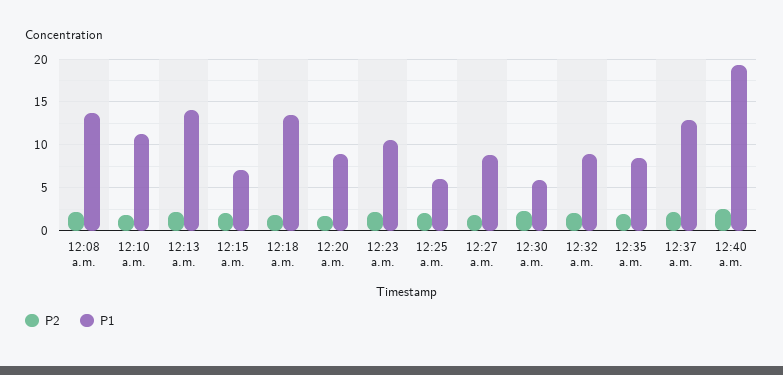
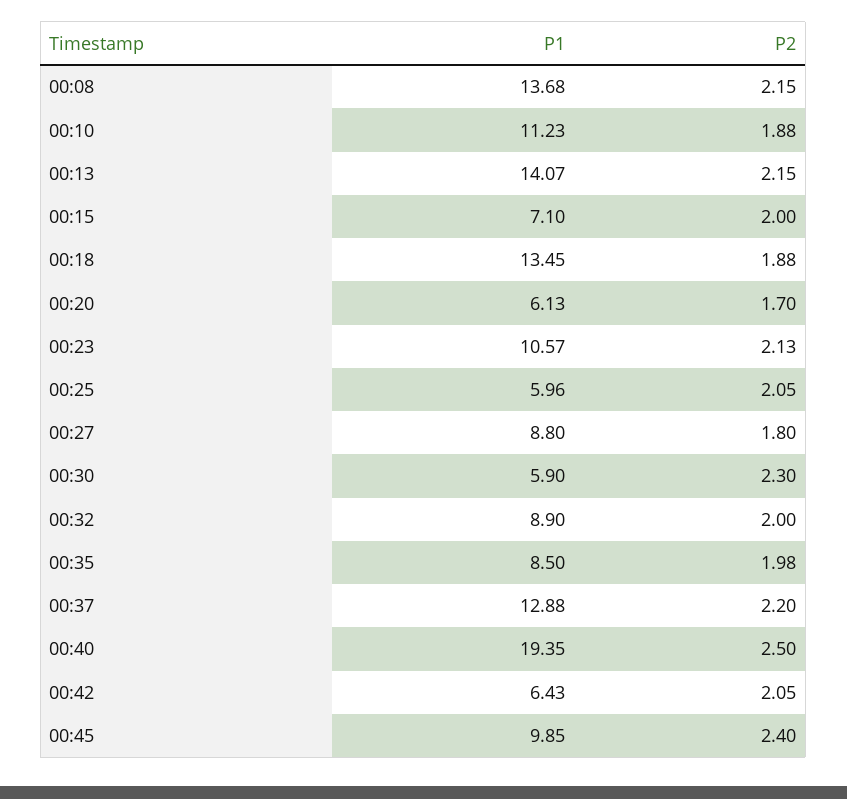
P1, 12:20 a.m.: 9 -> 6.13
P1, 00:42: none -> 6.43
P2, 00:42: none -> 2.05
P1, 00:45: none -> 9.85
P2, 00:45: none -> 2.4

